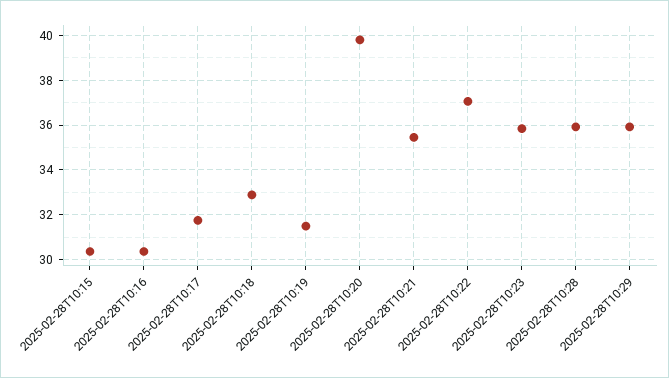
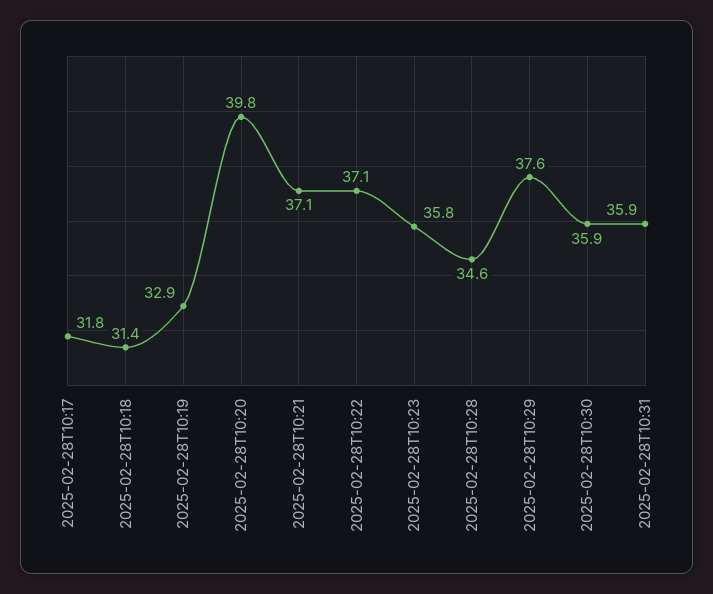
2025-02-28T10:15: 30.5 -> none
2025-02-28T10:16: 30.5 -> none
2025-02-28T10:18: 33 -> 31.4
2025-02-28T10:19: 31.5 -> 32.9
2025-02-28T10:21: 35.5 -> 37.1
2025-02-28T10:28: 36 -> 34.6
2025-02-28T10:29: 36 -> 37.6
2025-02-28T10:30: none -> 35.9
2025-02-28T10:31: none -> 35.9

